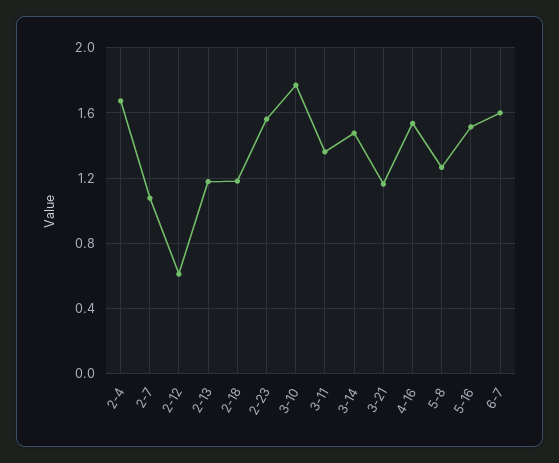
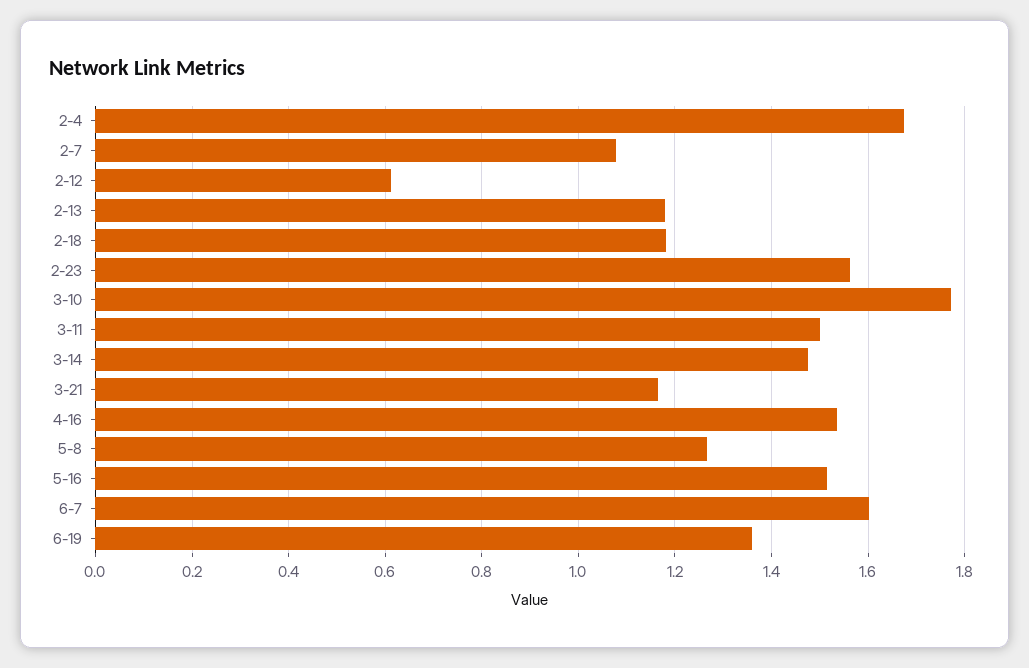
3-11: 1.35 -> 1.5
6-19: none -> 1.36

